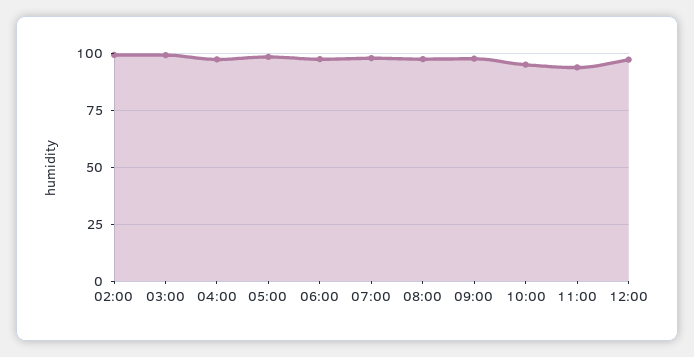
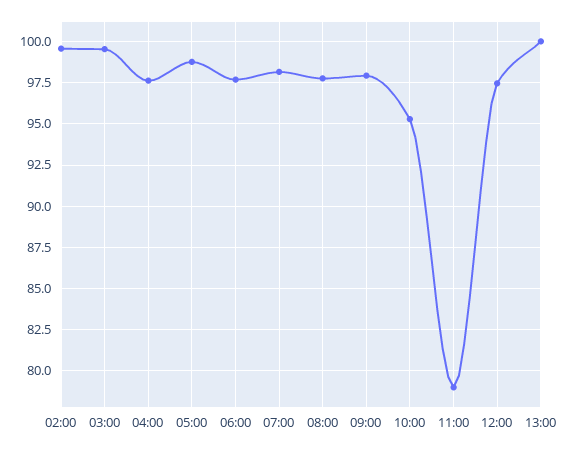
11:00: 95 -> 79
13:00: none -> 100

